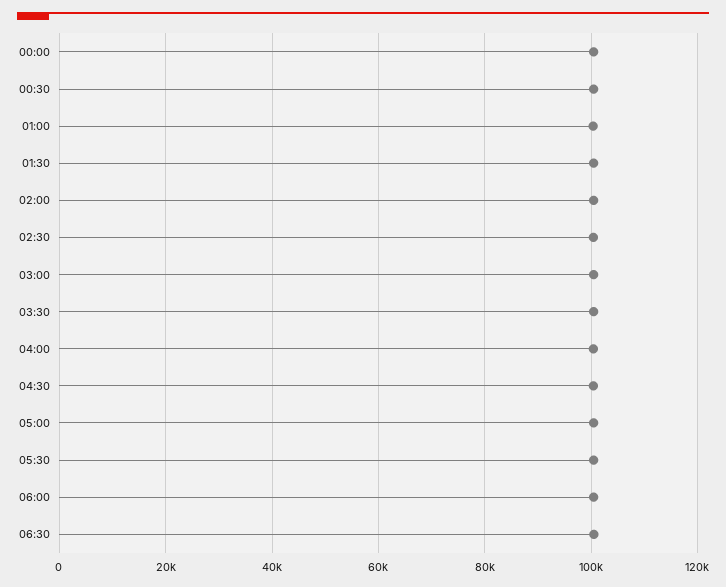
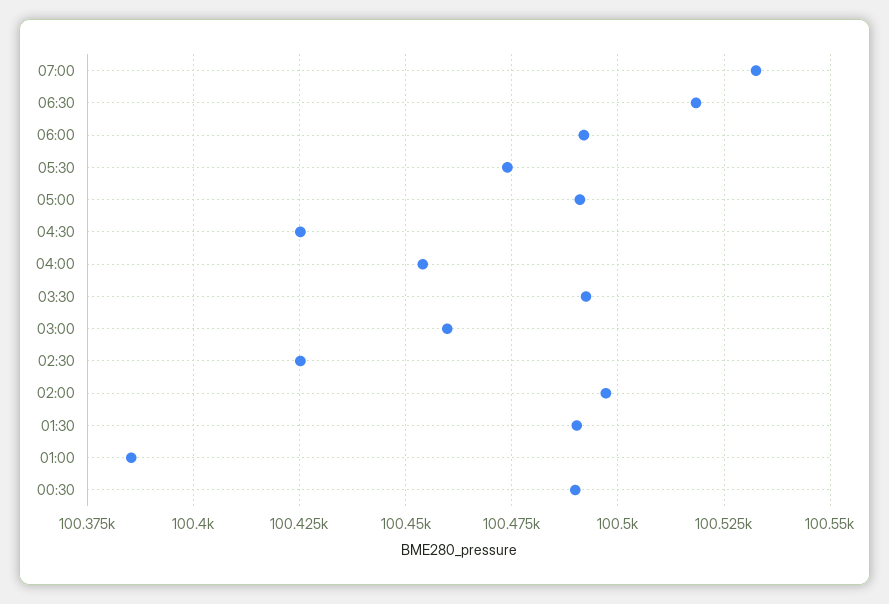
00:00: 100000 -> none
07:00: none -> 100532.5

